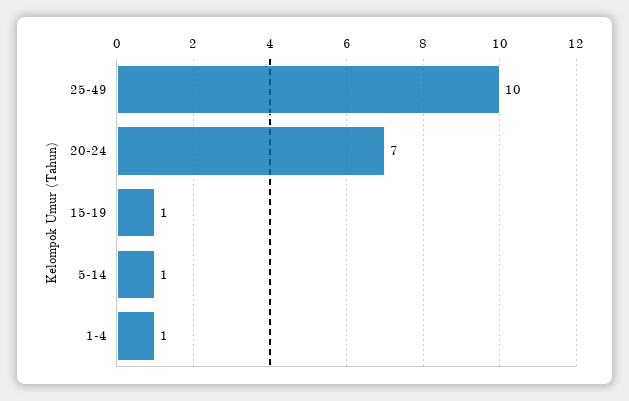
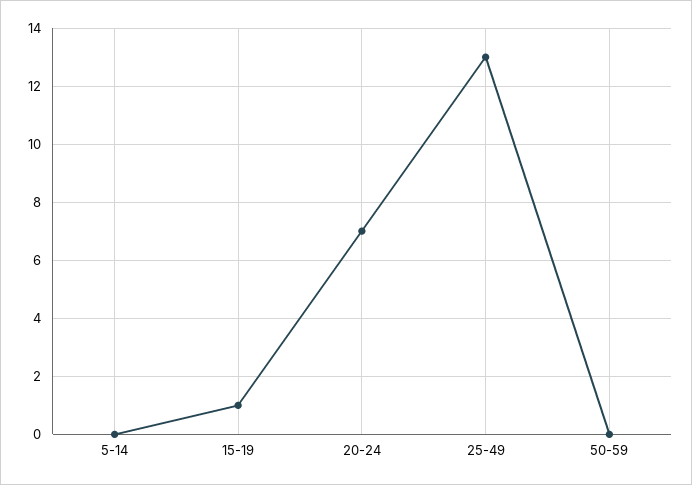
25-49: 10 -> 13
5-14: 1 -> 0
1-4: 1 -> none
50-59: none -> 0

